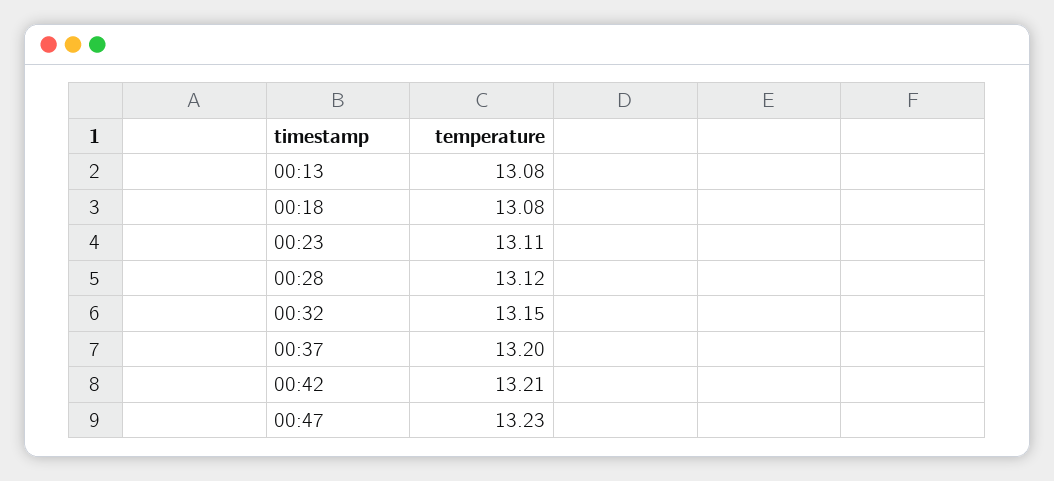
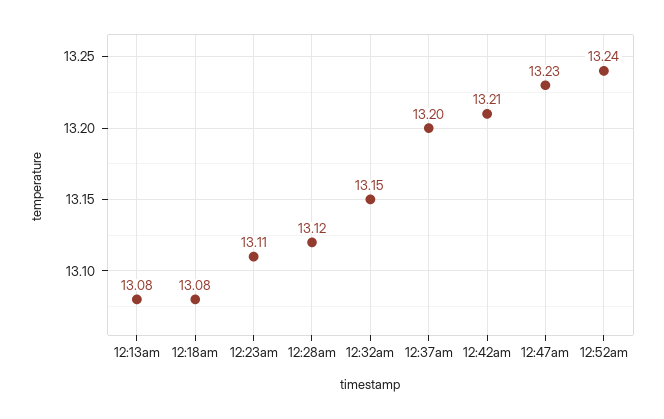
12:52am: none -> 13.24

